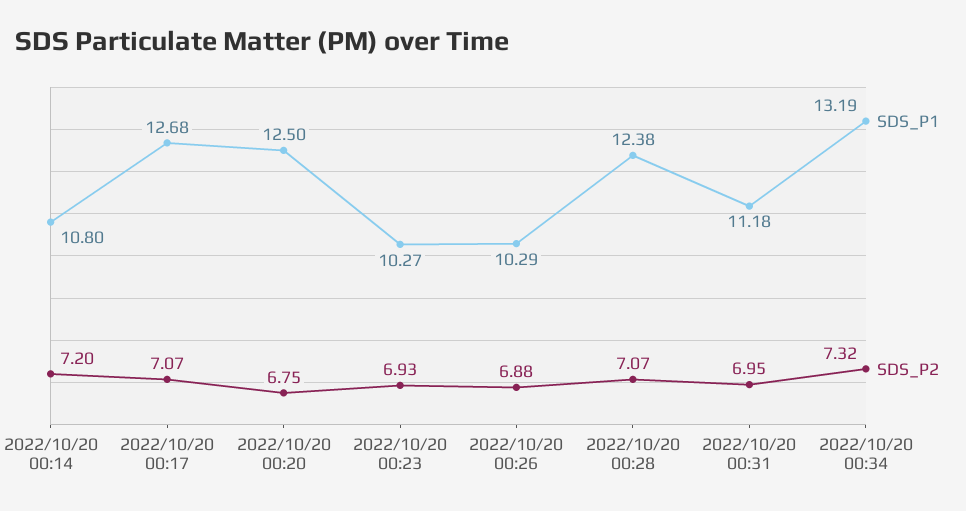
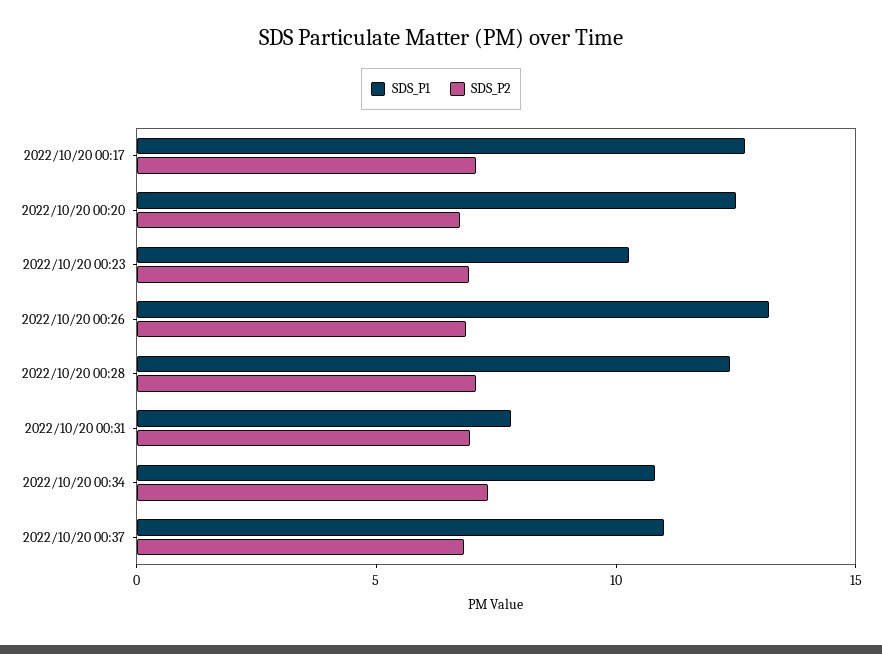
SDS_P1, 2022/10/20 00:14: 10.8 -> none
SDS_P2, 2022/10/20 00:14: 7.2 -> none
SDS_P1, 2022/10/20 00:26: 10.29 -> 13
SDS_P1, 2022/10/20 00:31: 11.18 -> 8
SDS_P1, 2022/10/20 00:34: 13.19 -> 11
SDS_P1, 2022/10/20 00:37: none -> 11
SDS_P2, 2022/10/20 00:37: none -> 7

